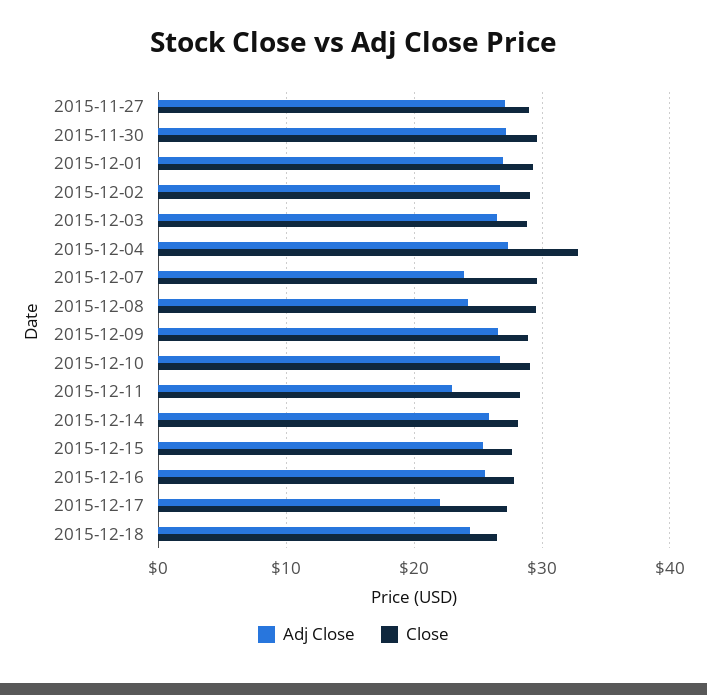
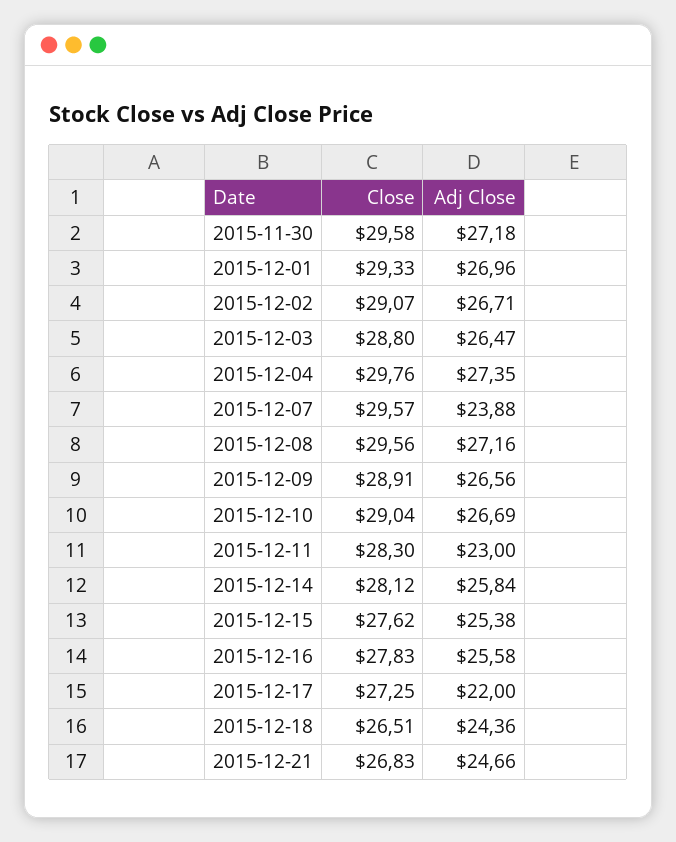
Adj Close, 2015-11-27: 27 -> none
Close, 2015-11-27: 29 -> none
Close, 2015-12-04: 33 -> 29.76
Adj Close, 2015-12-08: 24 -> 27.16
Close, 2015-12-21: none -> 26.83
Adj Close, 2015-12-21: none -> 24.66

